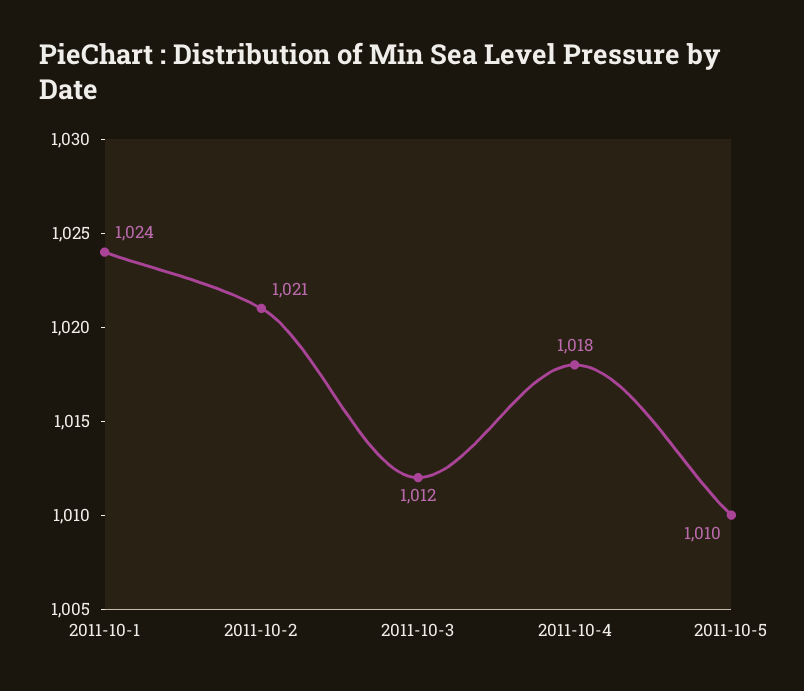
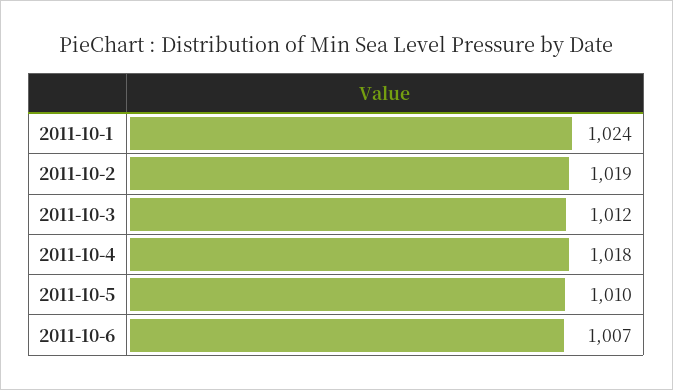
2011-10-2: 1021 -> 1019
2011-10-6: none -> 1007

